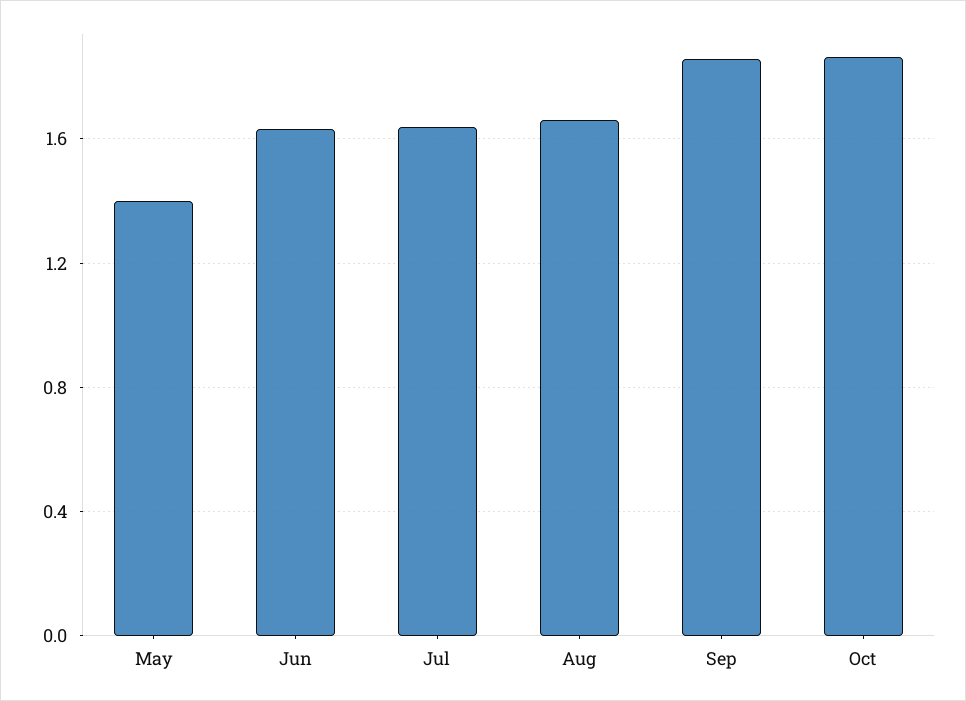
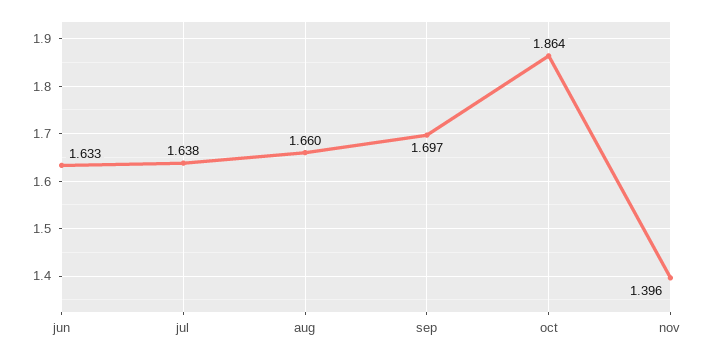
May: 1.4 -> none
Sep: 1.85 -> 1.697
nov: none -> 1.396

